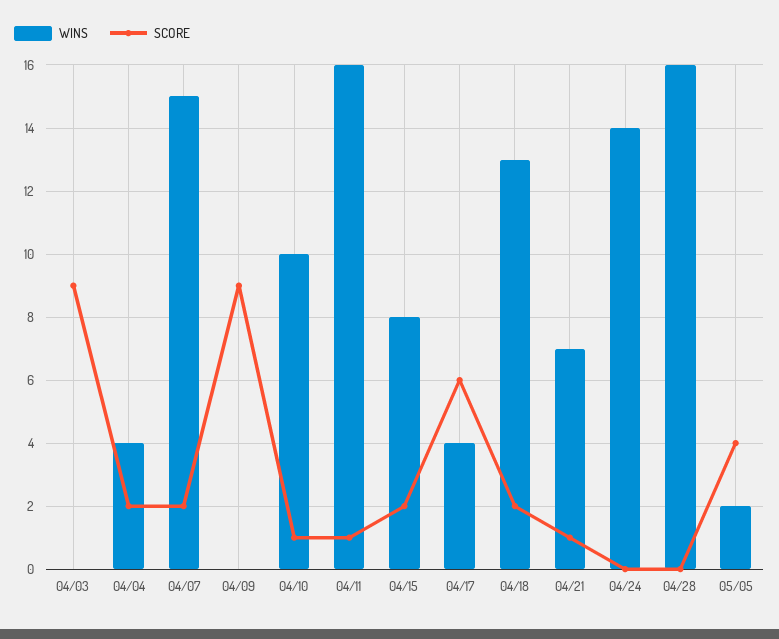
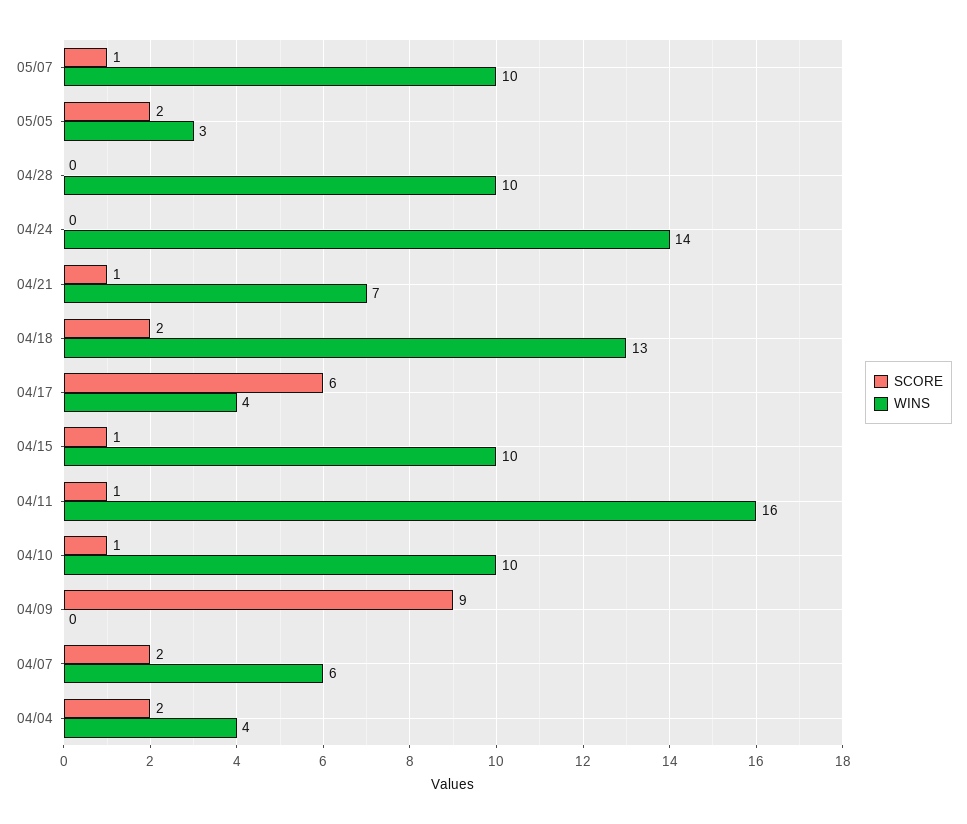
WINS, 04/03: 0 -> none
SCORE, 04/03: 9 -> none
WINS, 04/07: 15 -> 6
WINS, 04/15: 8 -> 10
SCORE, 04/15: 2 -> 1
WINS, 04/28: 16 -> 10
WINS, 05/05: 2 -> 3
SCORE, 05/05: 4 -> 2
SCORE, 05/07: none -> 1
WINS, 05/07: none -> 10

